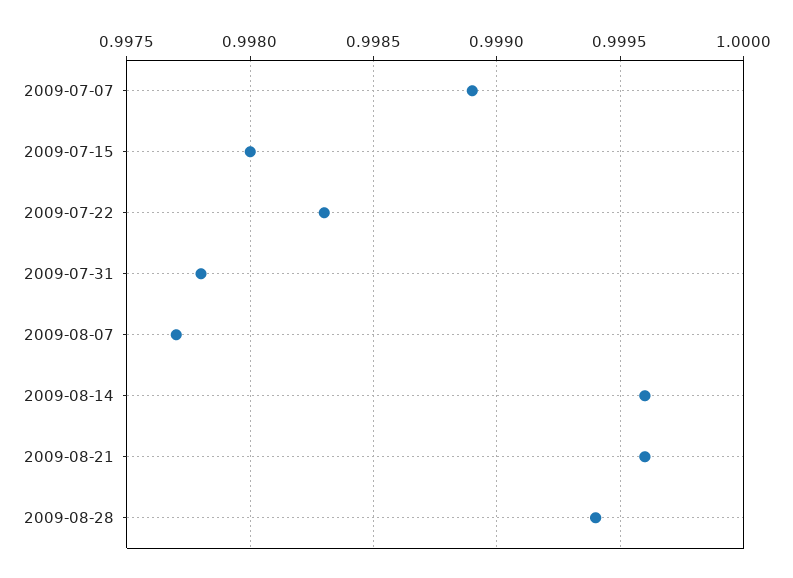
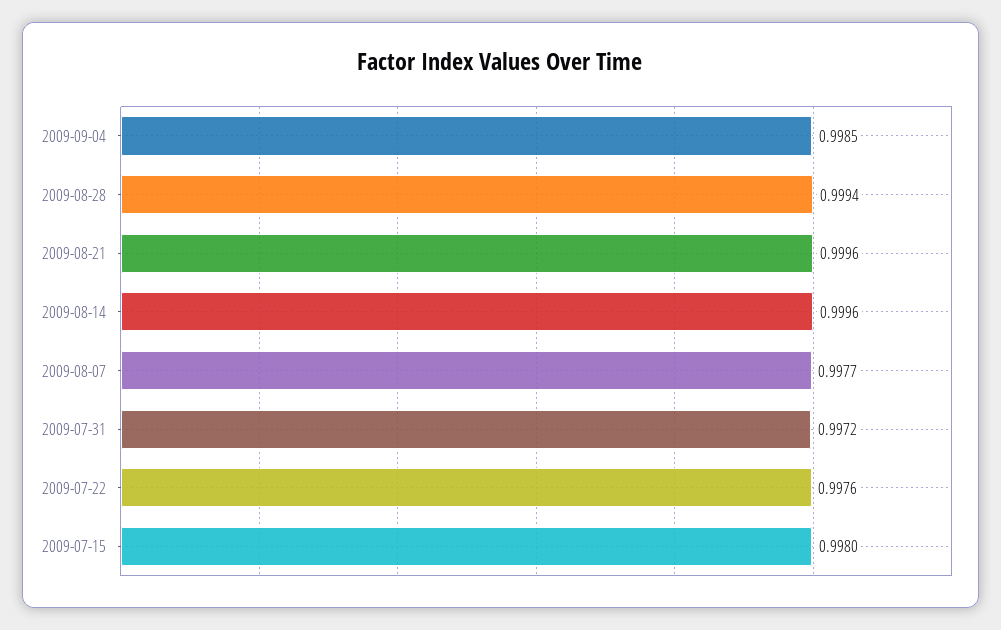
2009-07-07: 0.9989 -> none
2009-07-22: 0.9983 -> 0.9976
2009-07-31: 0.9978 -> 0.9972
2009-09-04: none -> 0.9985

